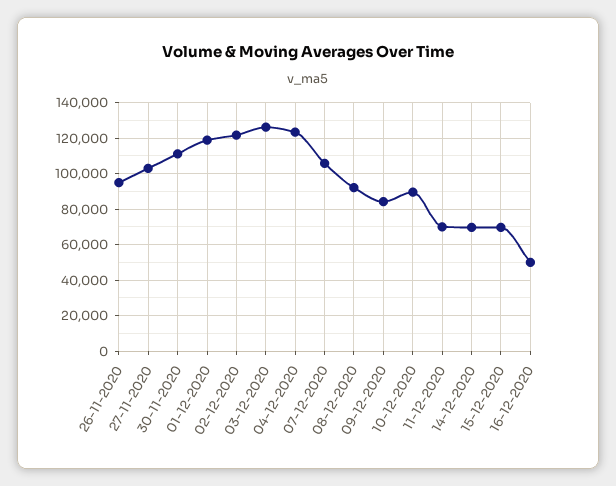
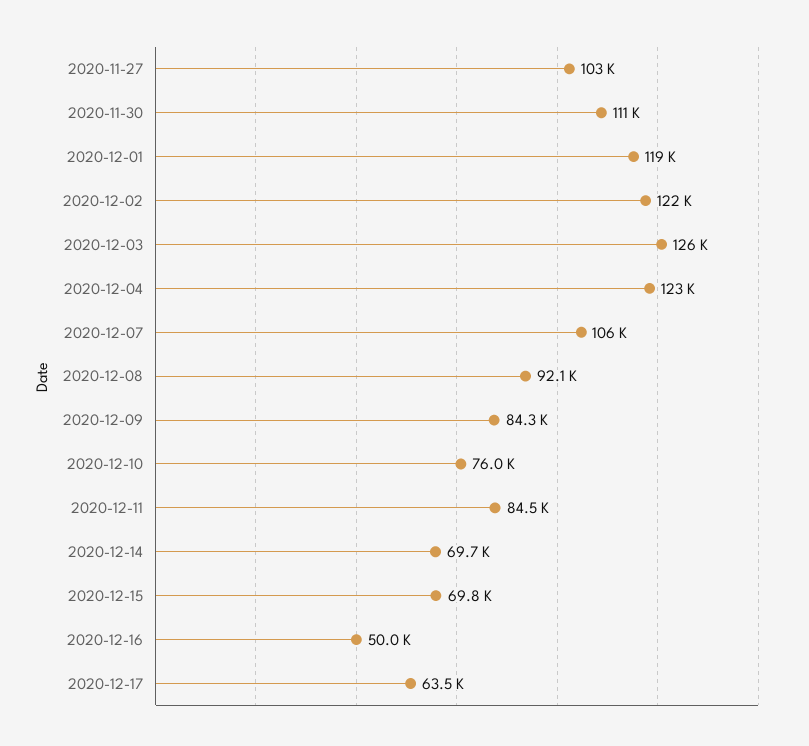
26-11-2020: 95000 -> none
10-12-2020: 90000 -> 76000
11-12-2020: 70000 -> 84500
2020-12-17: none -> 63500

